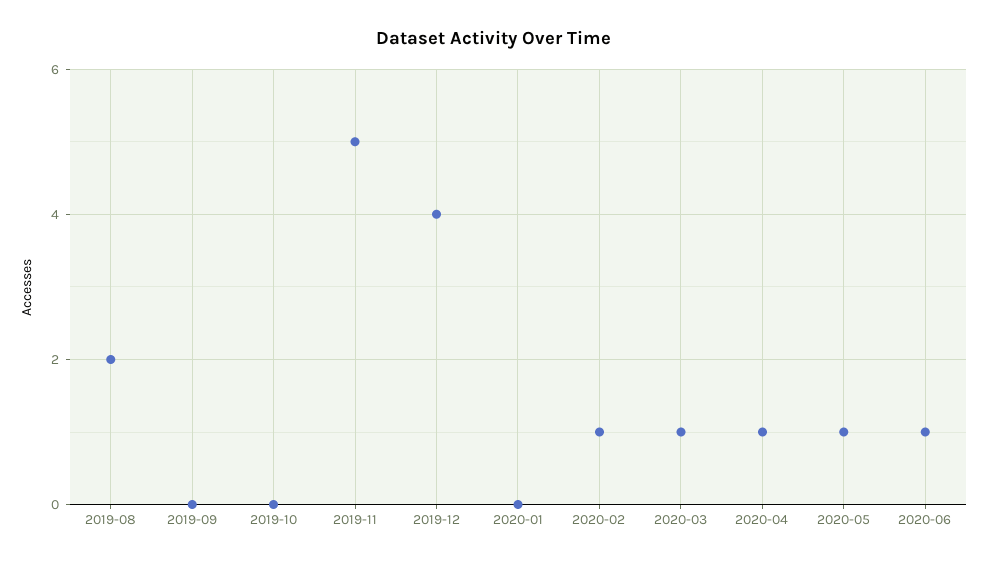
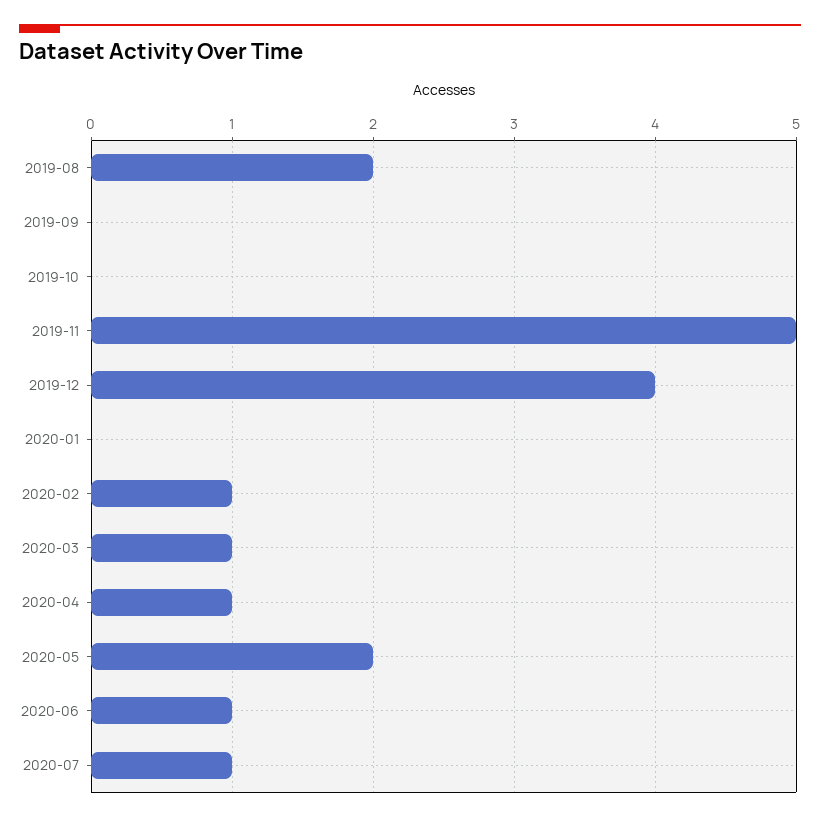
2020-05: 1 -> 2
2020-07: none -> 1

